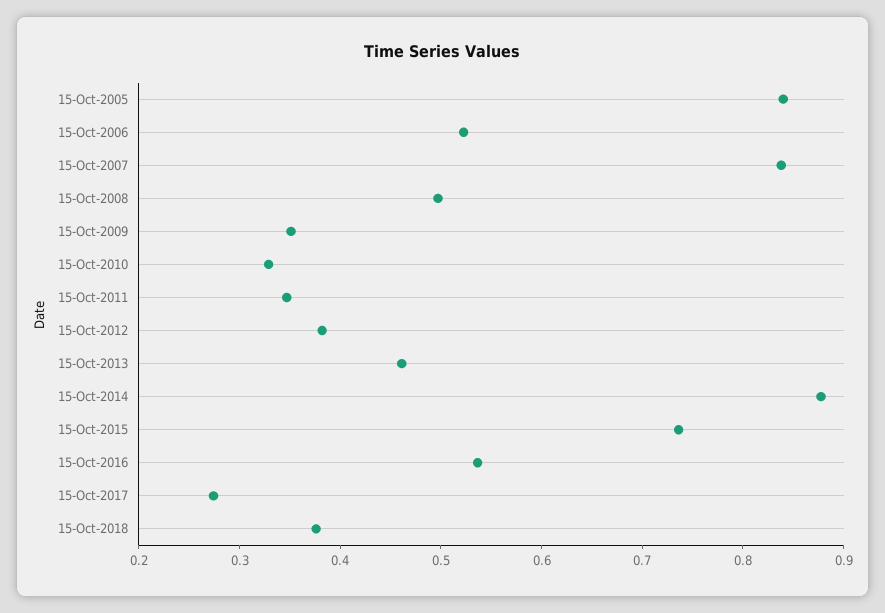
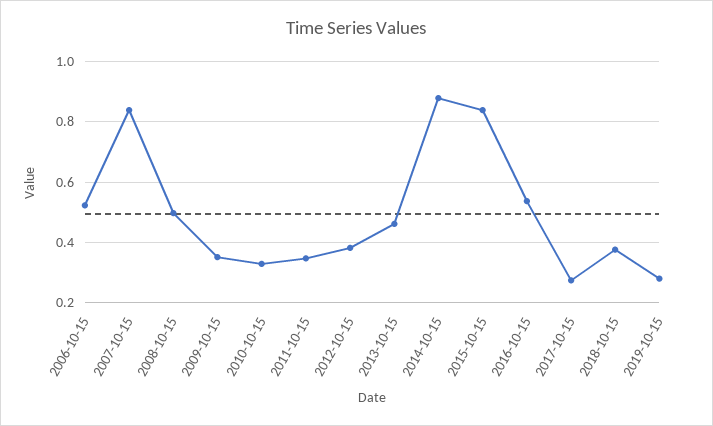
15-Oct-2005: 0.84 -> none
15-Oct-2015: 0.74 -> 0.84
2019-10-15: none -> 0.28

